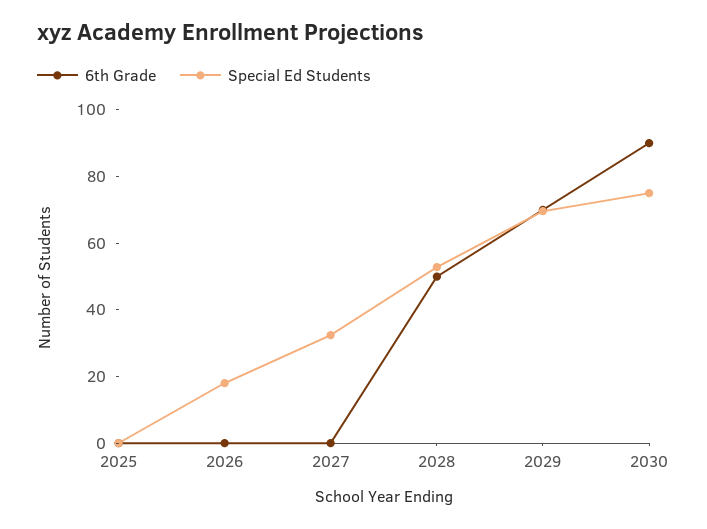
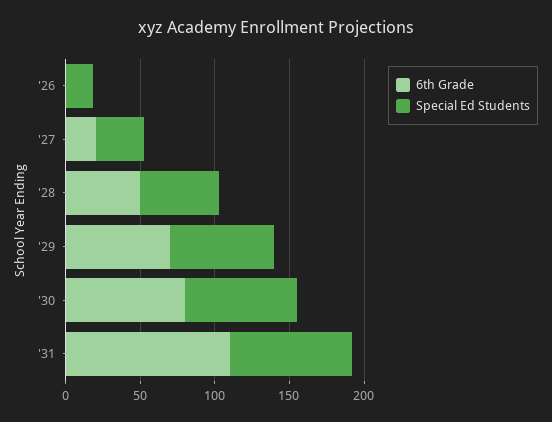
6th Grade, 2025: 0 -> none
Special Ed Students, 2025: 0 -> none
6th Grade, 2027: 0 -> 20
6th Grade, 2030: 90 -> 80
6th Grade, '31: none -> 110
Special Ed Students, '31: none -> 80

